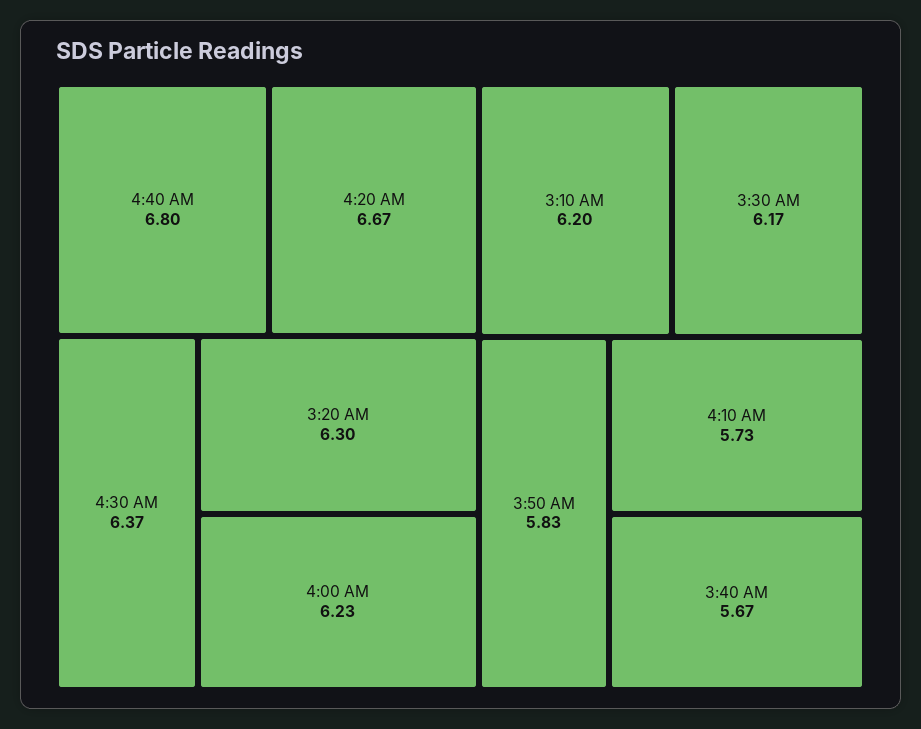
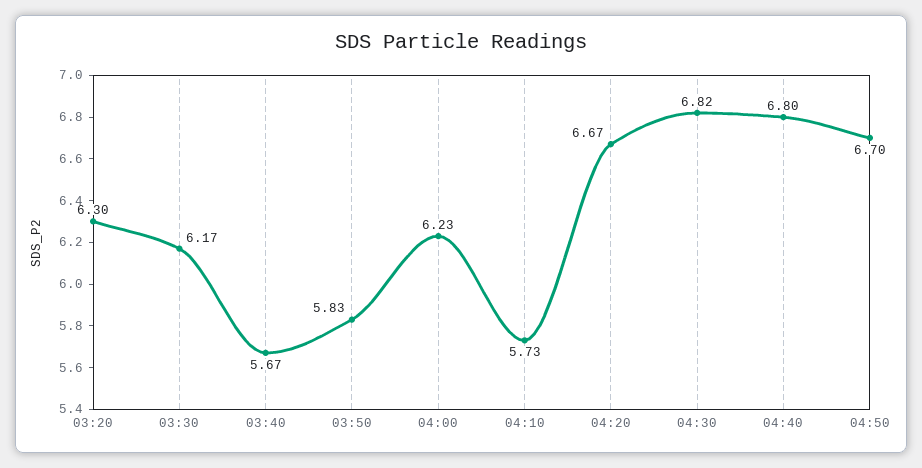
4:30 AM: 6.37 -> 6.82
3:10 AM: 6.2 -> none
04:50: none -> 6.7

